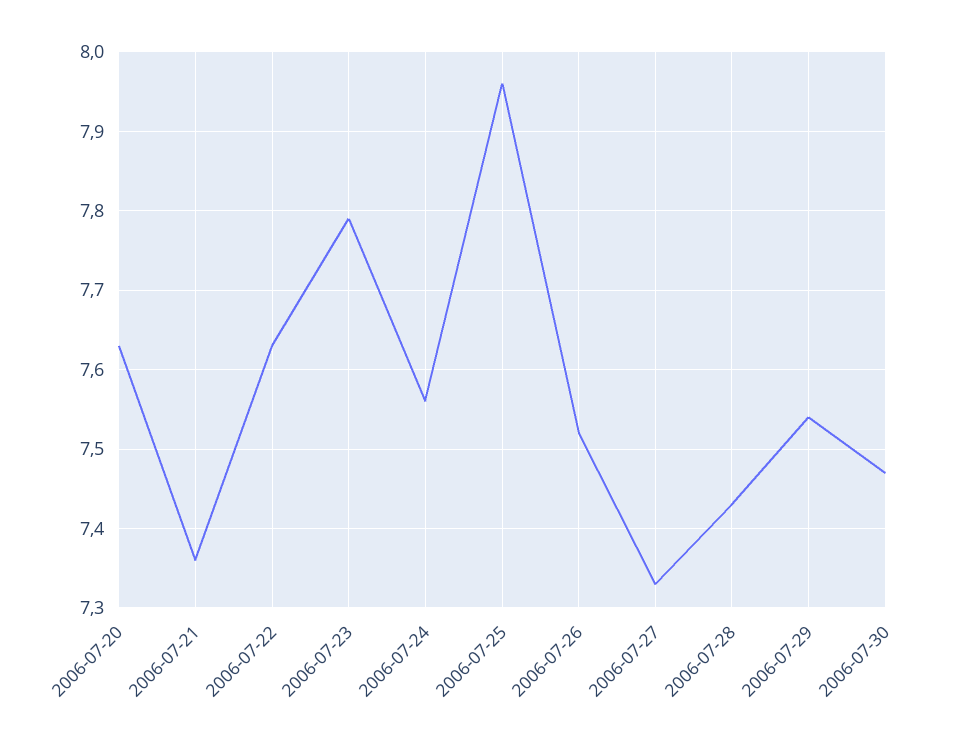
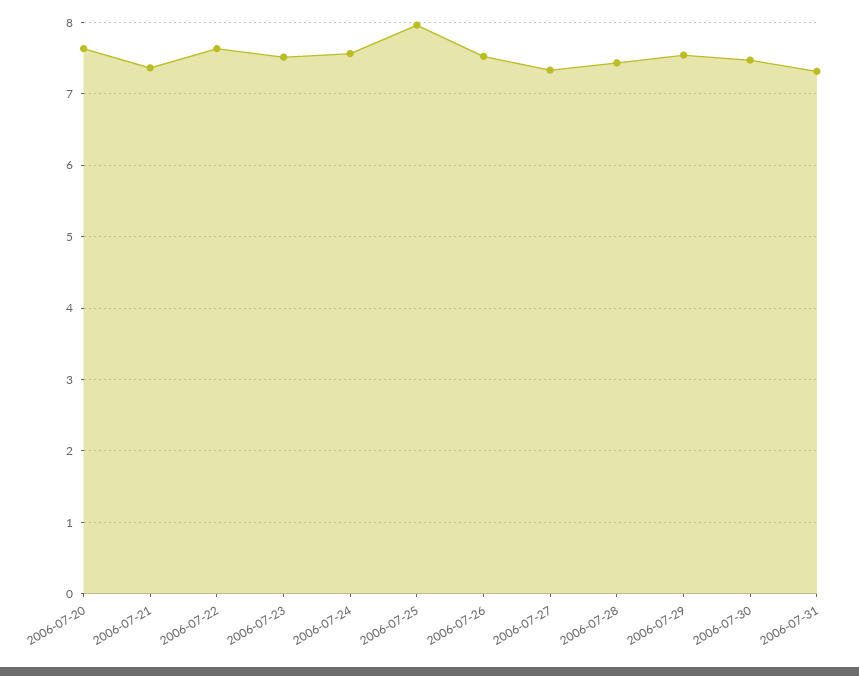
2006-07-23: 7.79 -> 7.5
2006-07-31: none -> 7.3

